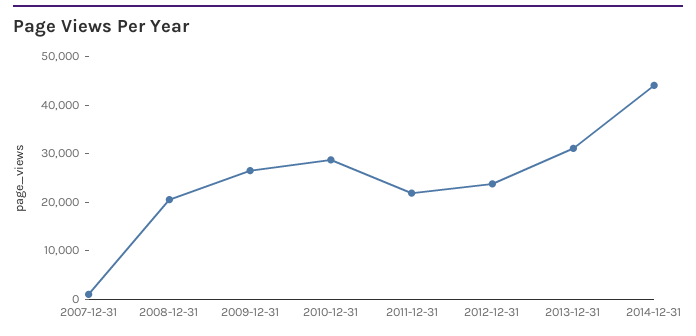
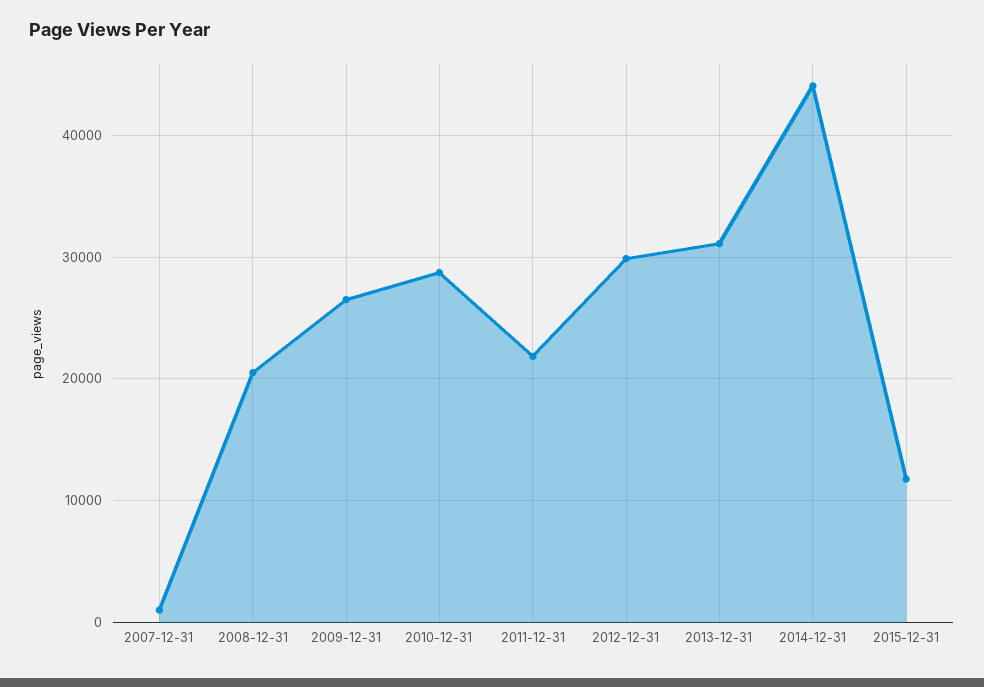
2012-12-31: 24000 -> 30000
2015-12-31: none -> 12000

